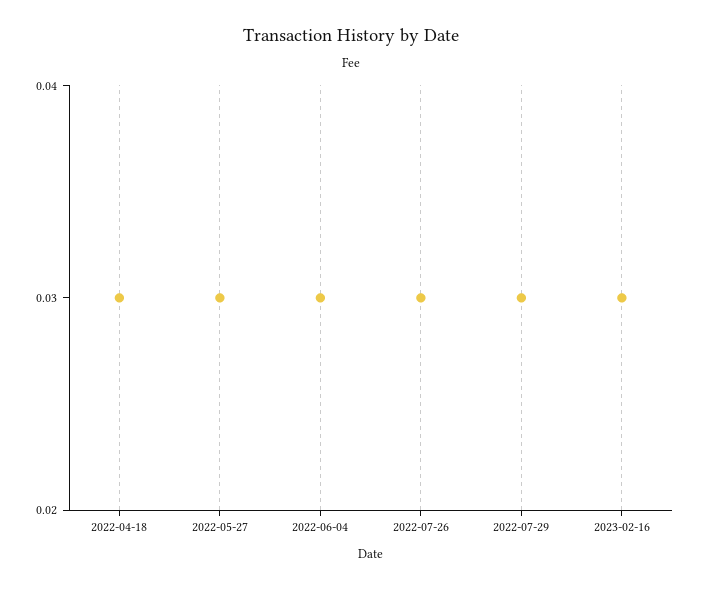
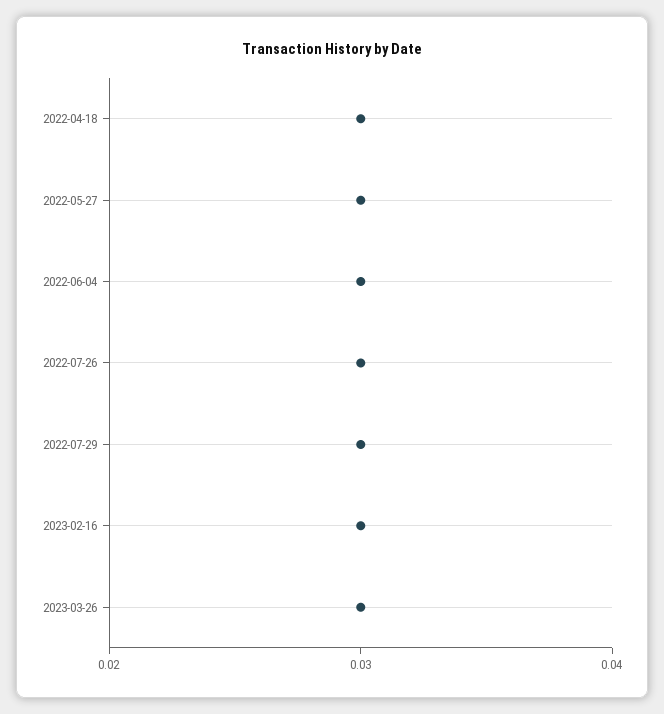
2023-03-26: none -> 0.03

